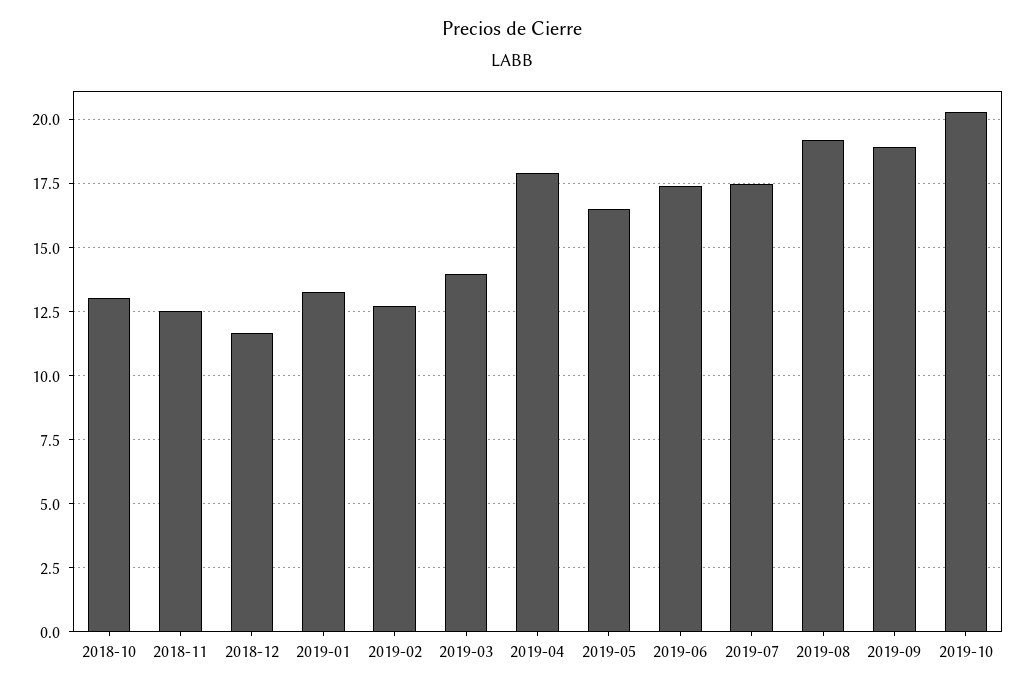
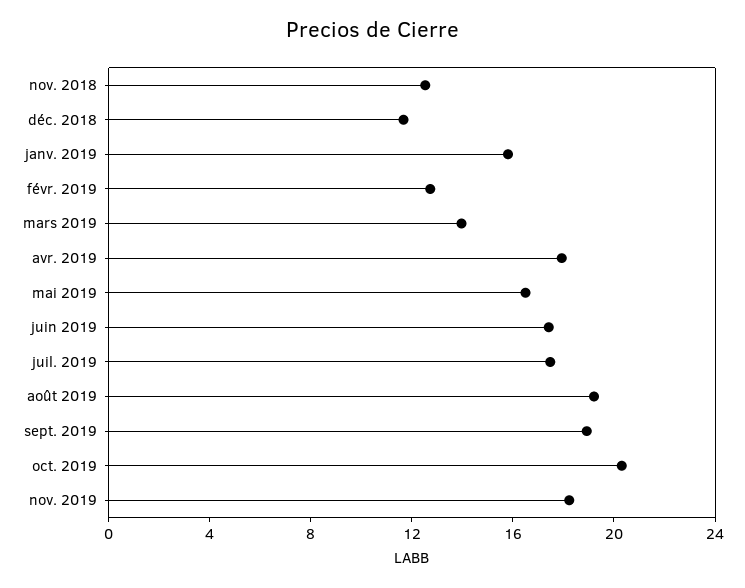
2018-10: 13 -> none
2019-01: 13.25 -> 16
nov. 2019: none -> 18

